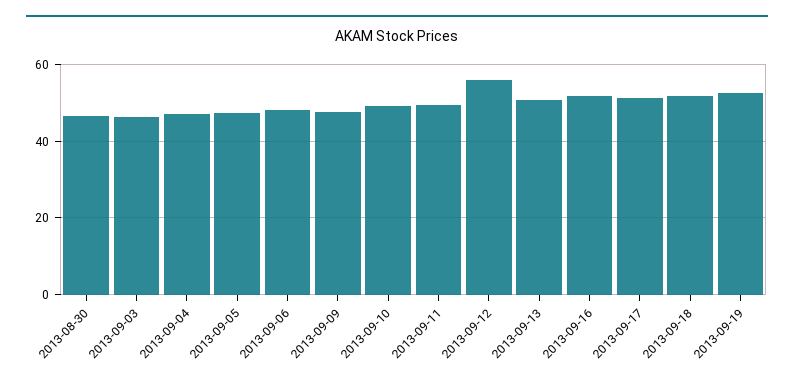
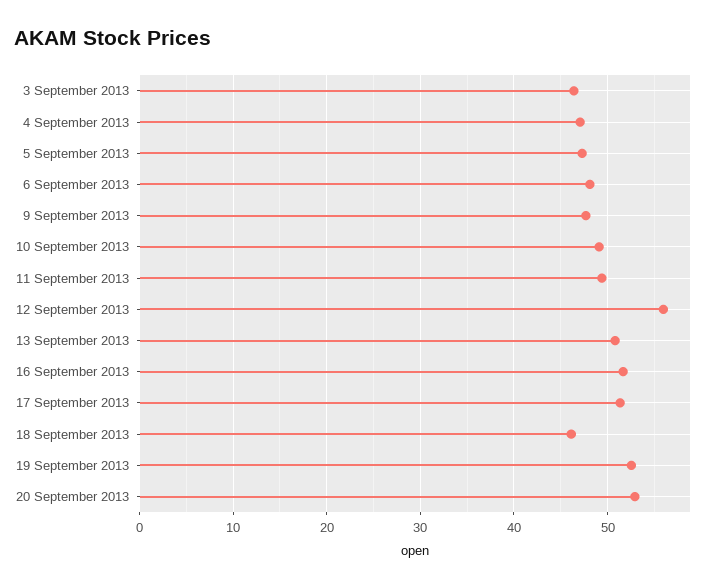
2013-08-30: 46 -> none
2013-09-18: 52 -> 46
20 September 2013: none -> 53

